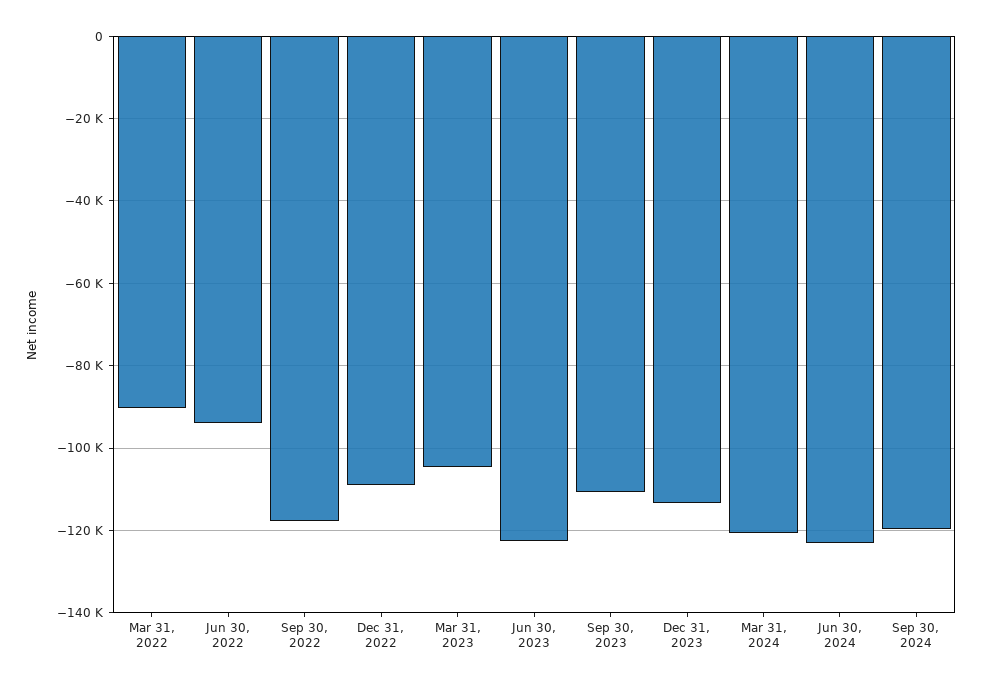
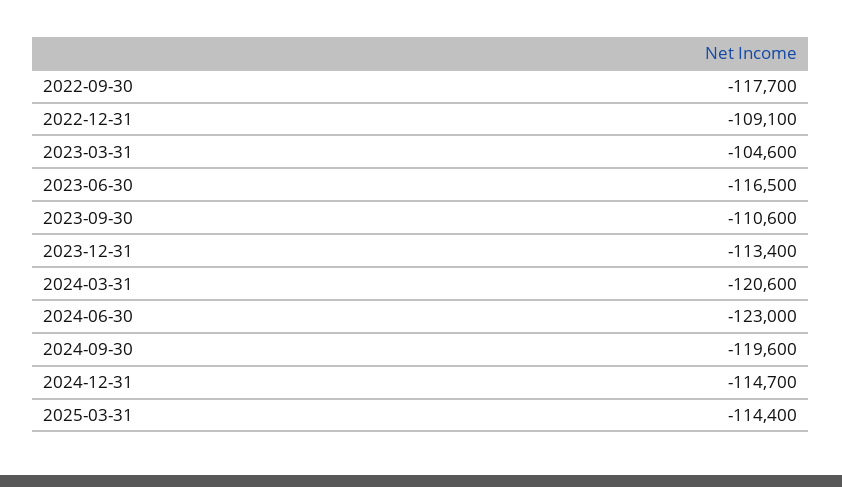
Mar 31, 2022: -90000 -> none
Jun 30, 2022: -94000 -> none
Jun 30, 2023: -122000 -> -116500
2024-12-31: none -> -114700
2025-03-31: none -> -114400

